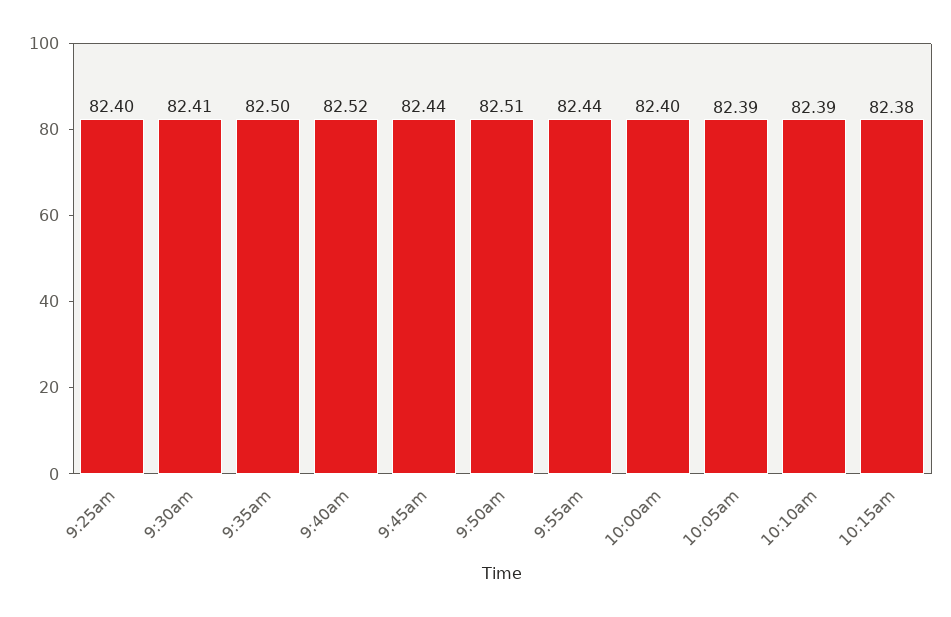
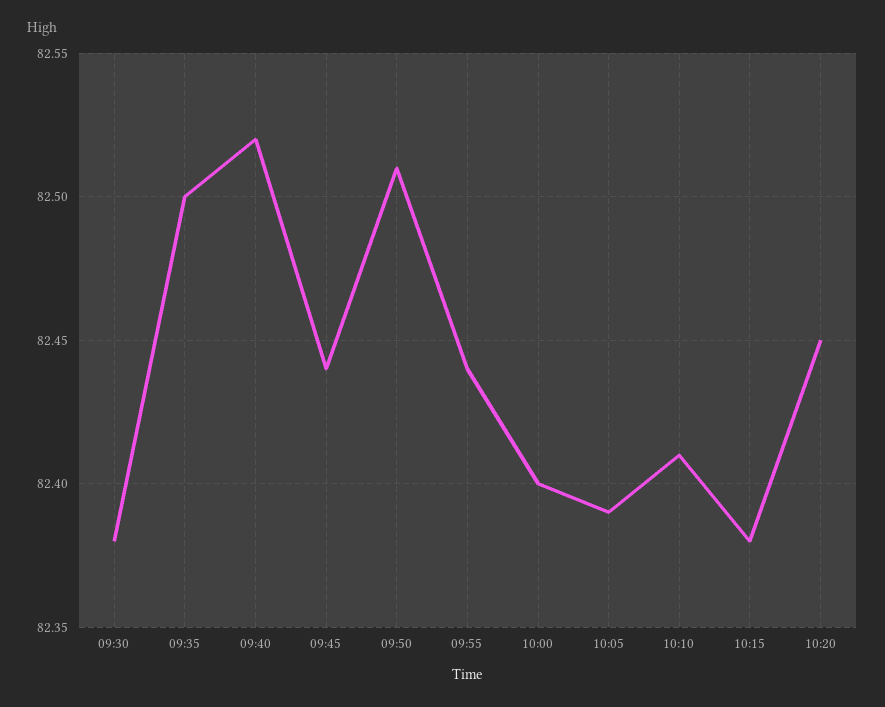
9:25am: 82.4 -> none
9:30am: 82.41 -> 82.38
10:10am: 82.39 -> 82.41
10:20: none -> 82.45

